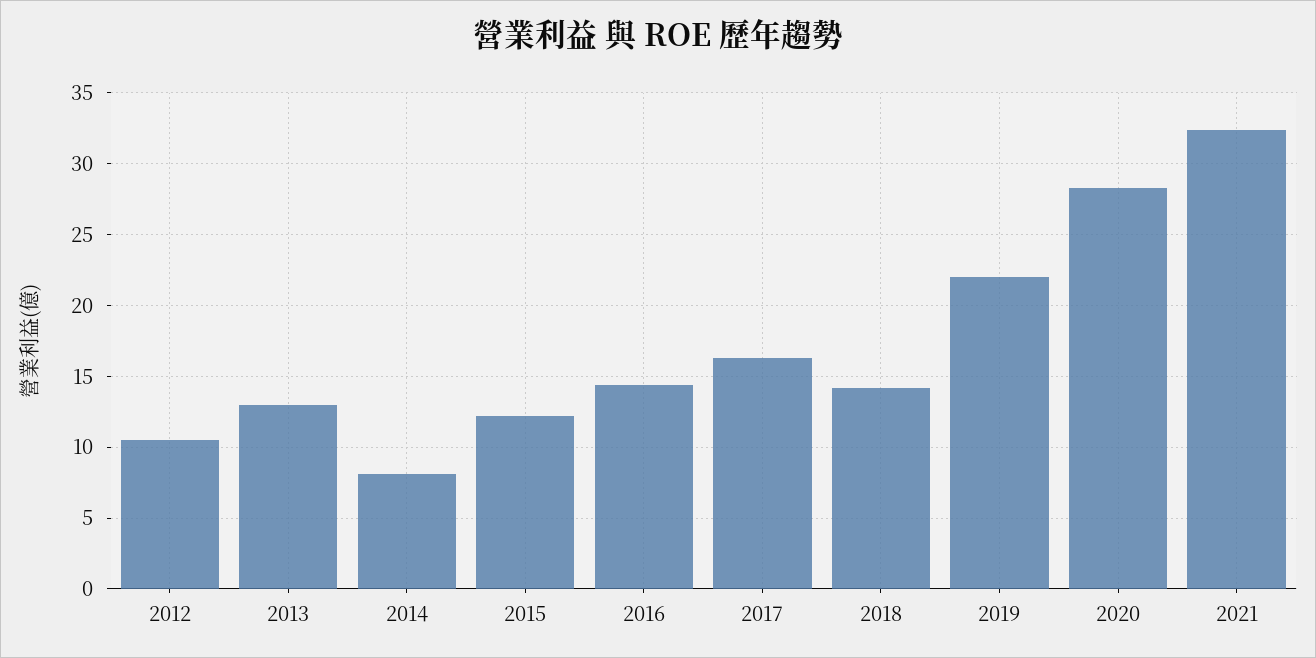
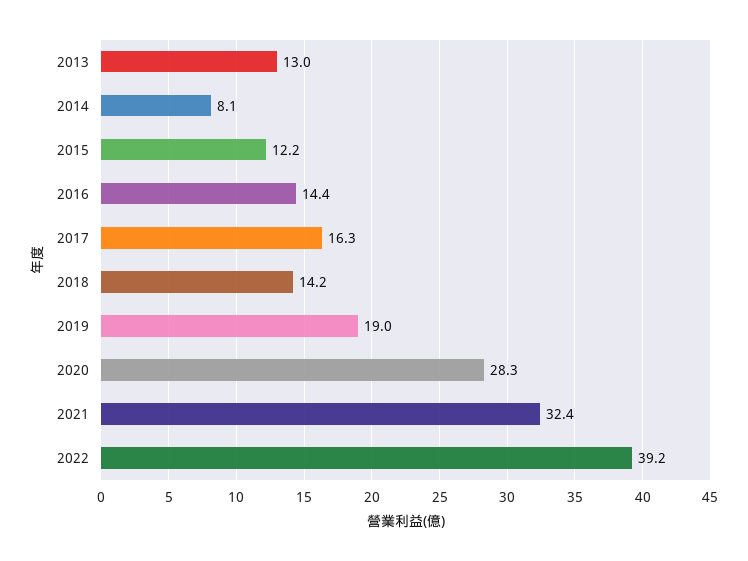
2012: 10.5 -> none
2019: 22 -> 19
2022: none -> 39.2

